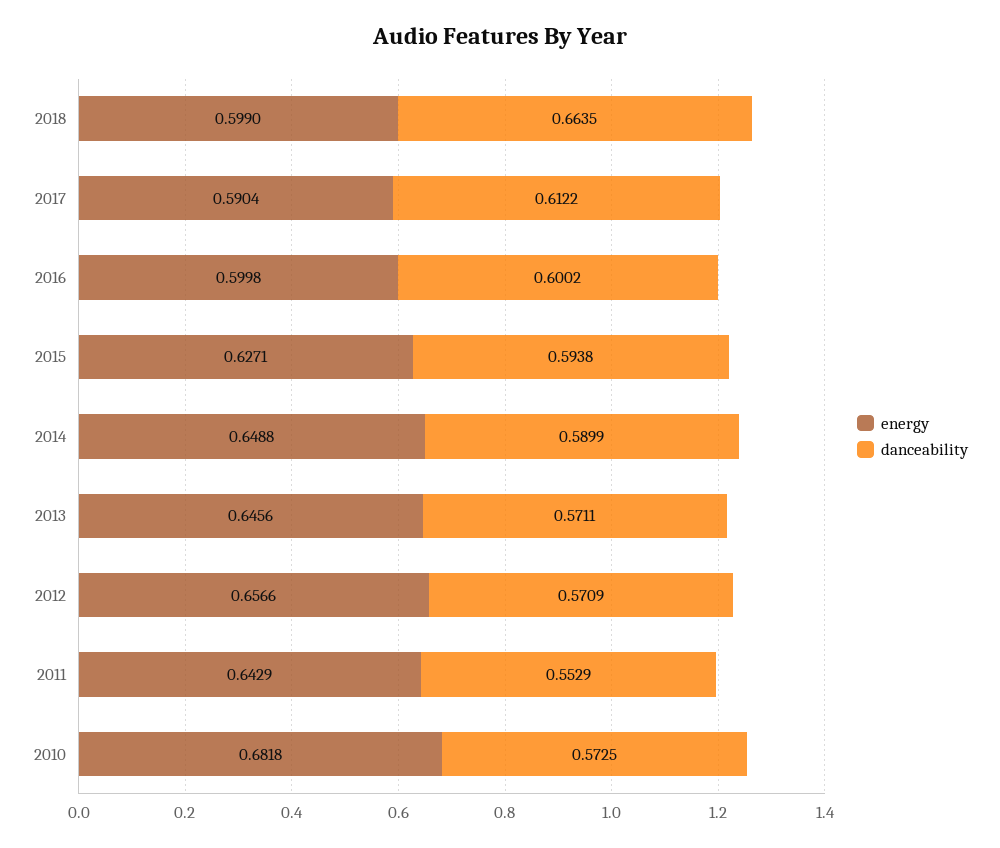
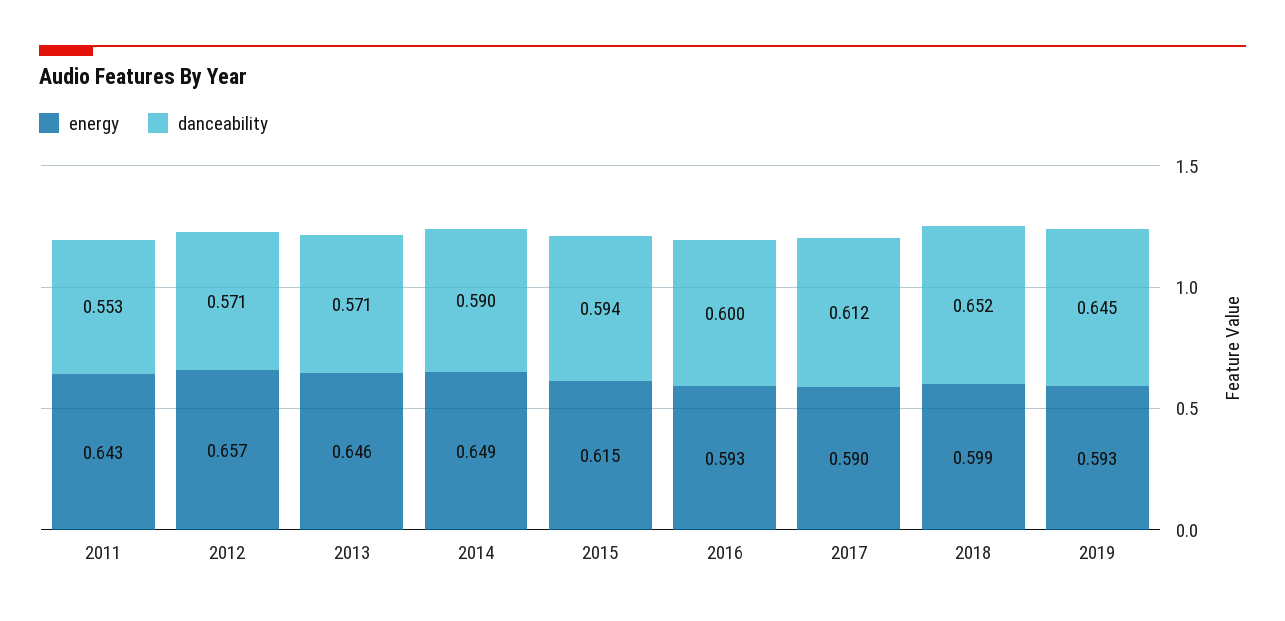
danceability, 2018: 0.6635 -> 0.652
energy, 2016: 0.5998 -> 0.593
energy, 2015: 0.6271 -> 0.615
energy, 2010: 0.6818 -> none
danceability, 2010: 0.5725 -> none
energy, 2019: none -> 0.593
danceability, 2019: none -> 0.645

